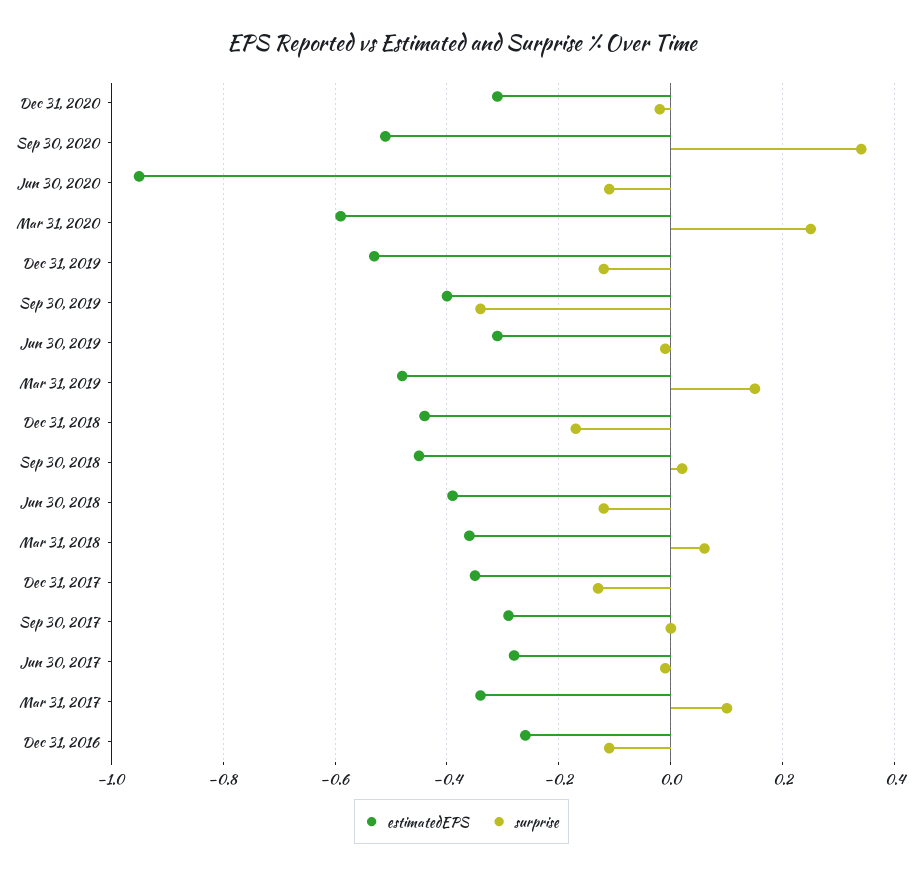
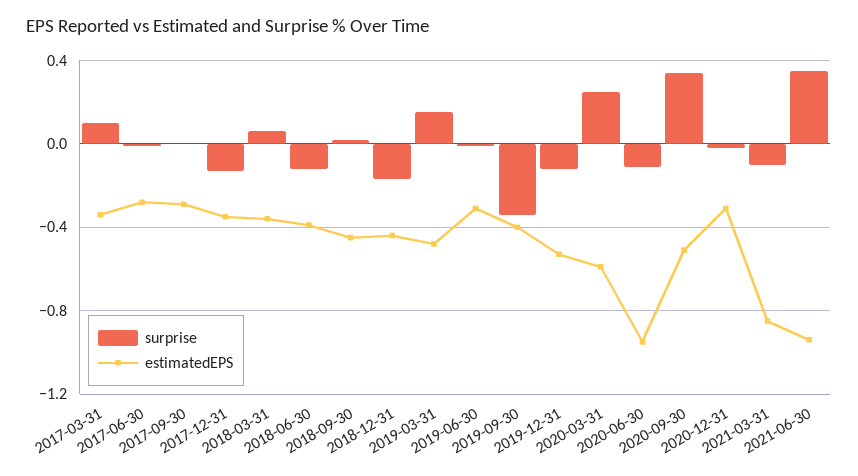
estimatedEPS, Dec 31, 2016: -0.25 -> none
surprise, Dec 31, 2016: -0.1 -> none
surprise, 2021-03-31: none -> -0.1
estimatedEPS, 2021-03-31: none -> -0.85
surprise, 2021-06-30: none -> 0.35
estimatedEPS, 2021-06-30: none -> -0.95

